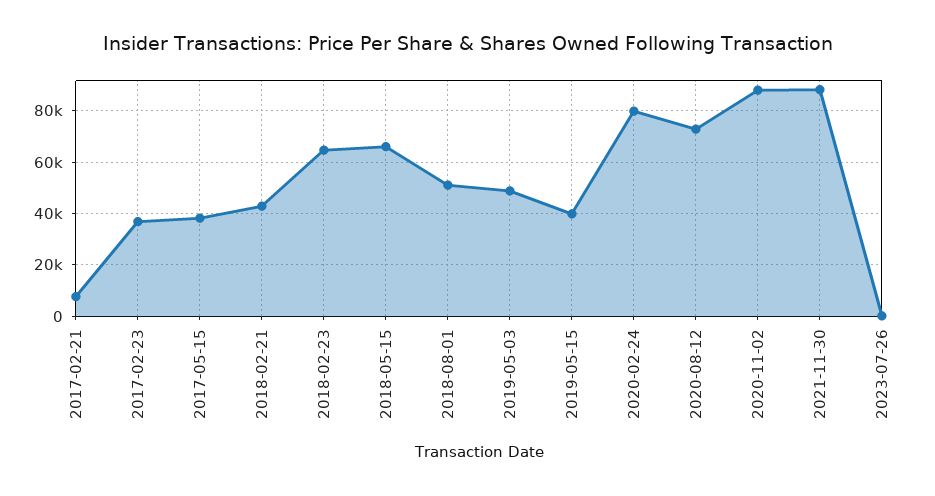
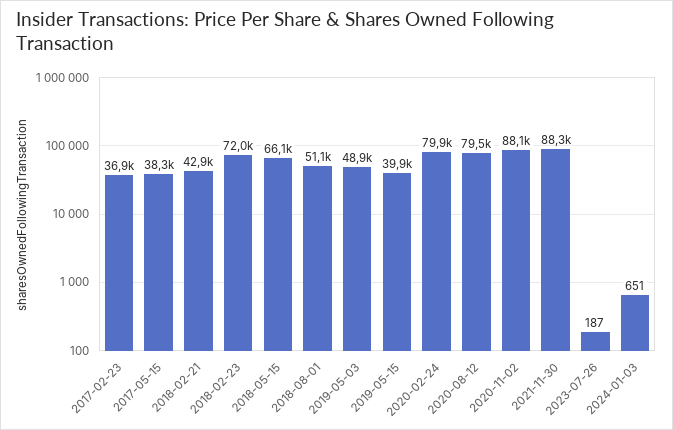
2017-02-21: 7500 -> none
2018-02-23: 65000 -> 72000
2020-08-12: 72500 -> 79500
2024-01-03: none -> 651

